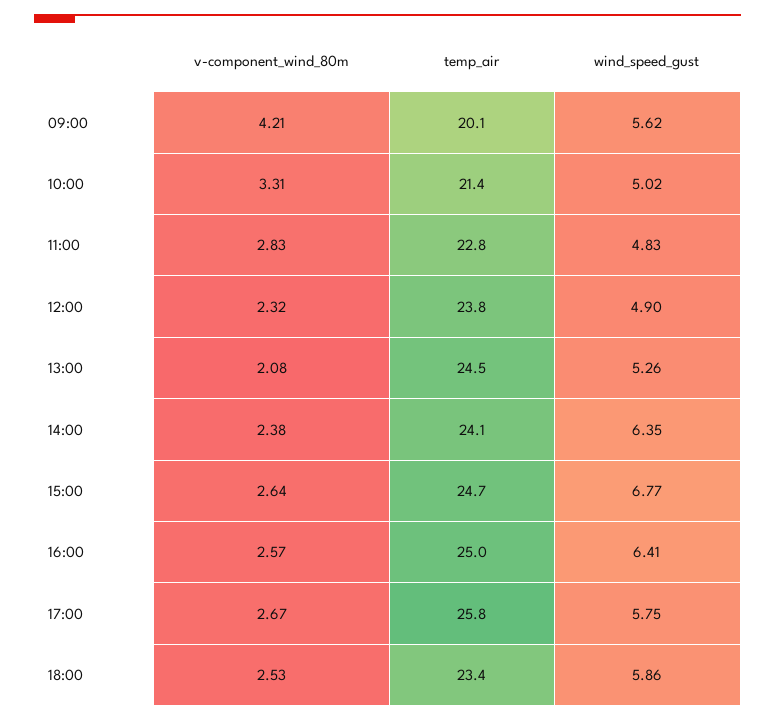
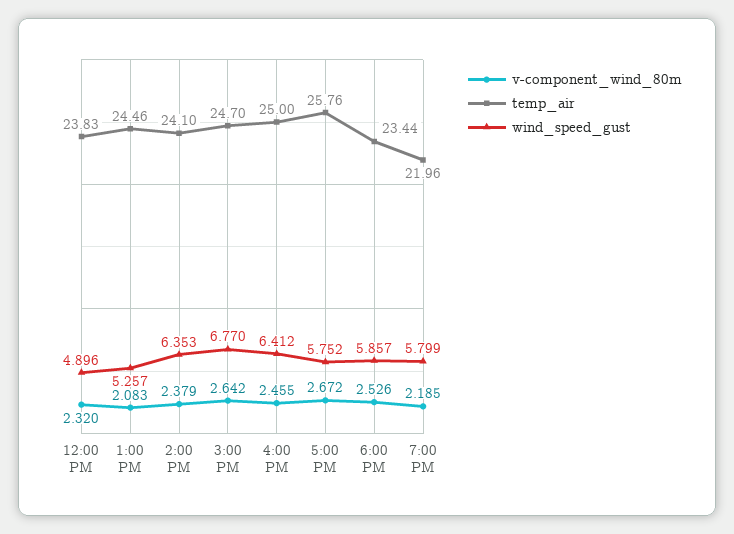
v-component_wind_80m, 09:00: 4.21 -> none
temp_air, 09:00: 20.1 -> none
wind_speed_gust, 09:00: 5.62 -> none
v-component_wind_80m, 10:00: 3.31 -> none
temp_air, 10:00: 21.4 -> none
wind_speed_gust, 10:00: 5.02 -> none
v-component_wind_80m, 11:00: 2.83 -> none
temp_air, 11:00: 22.8 -> none
wind_speed_gust, 11:00: 4.83 -> none
v-component_wind_80m, 16:00: 2.57 -> 2.455
v-component_wind_80m, 7:00 PM: none -> 2.185
temp_air, 7:00 PM: none -> 21.96
wind_speed_gust, 7:00 PM: none -> 5.799

